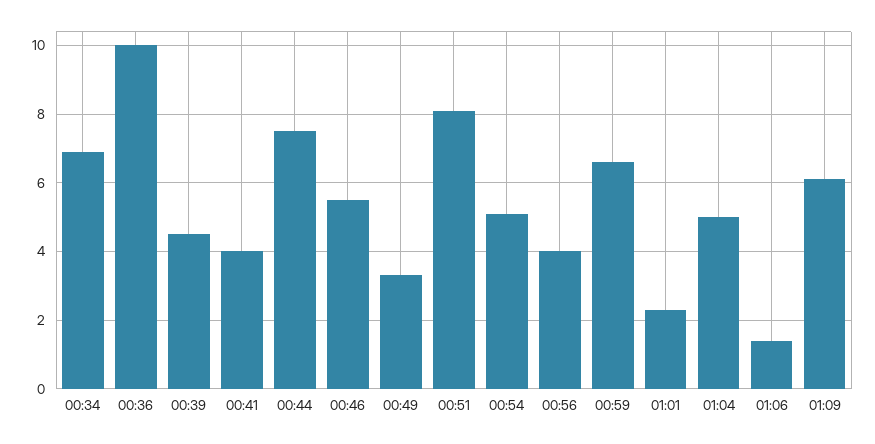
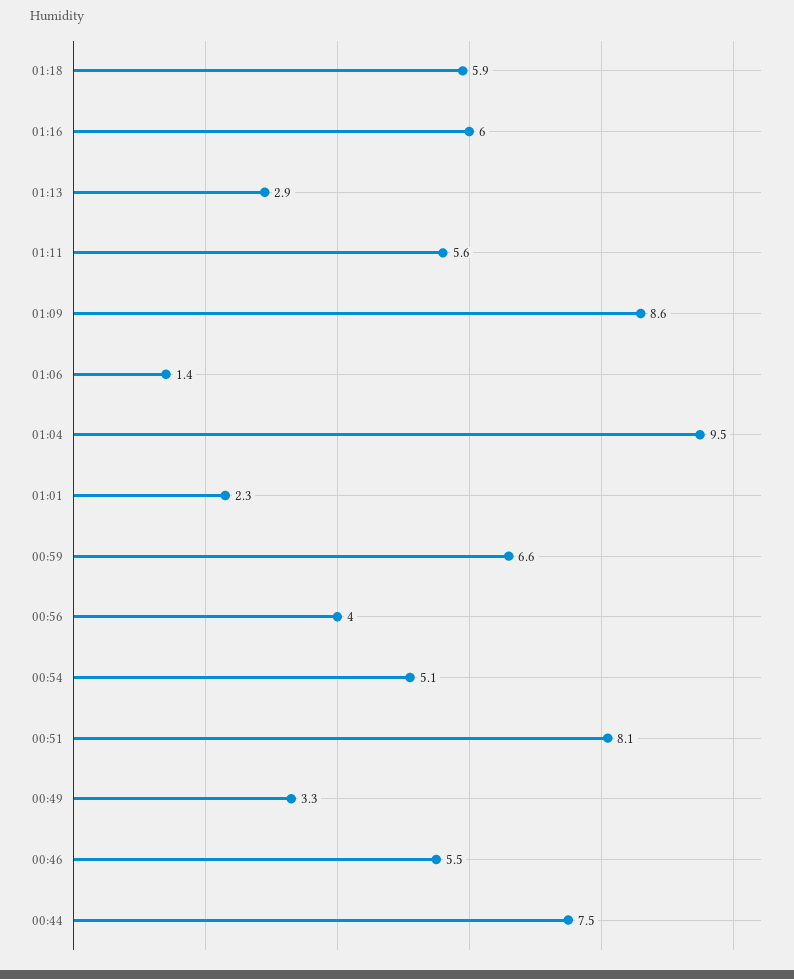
00:34: 7 -> none
00:36: 10 -> none
00:39: 4.5 -> none
00:41: 4 -> none
01:04: 5 -> 9.5
01:09: 6 -> 8.6
01:18: none -> 5.9
01:16: none -> 6
01:13: none -> 2.9
01:11: none -> 5.6

